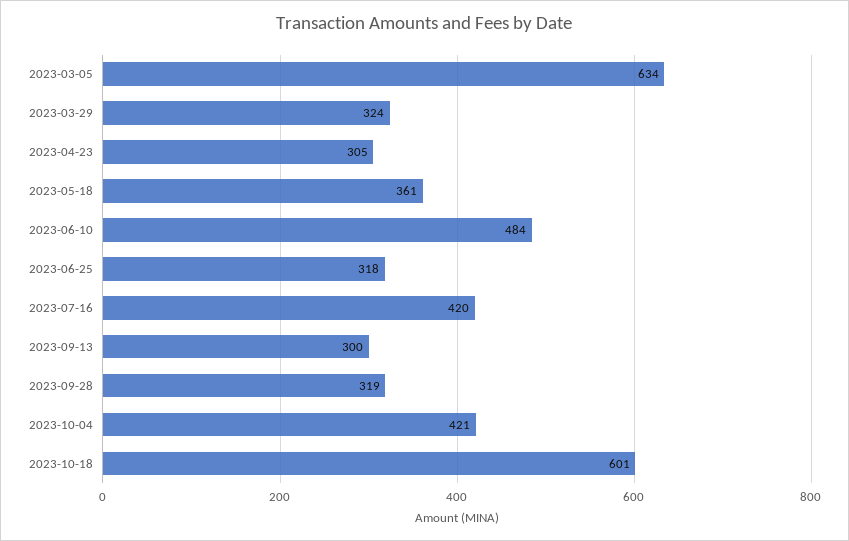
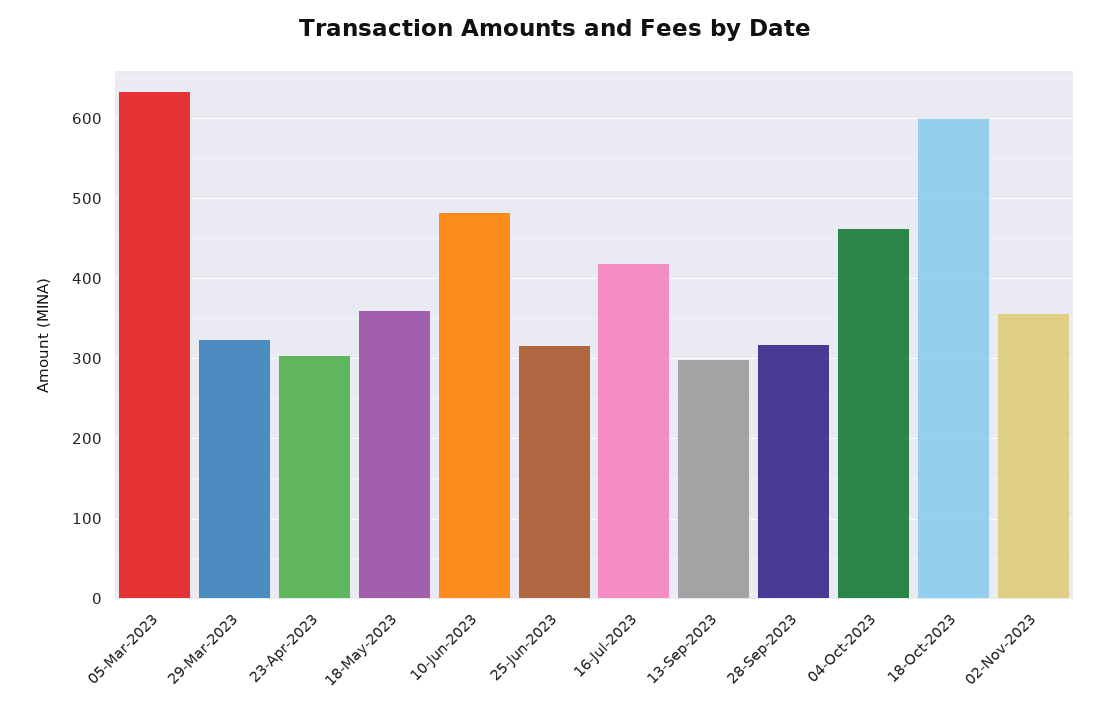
2023-10-04: 421 -> 460
02-Nov-2023: none -> 360

